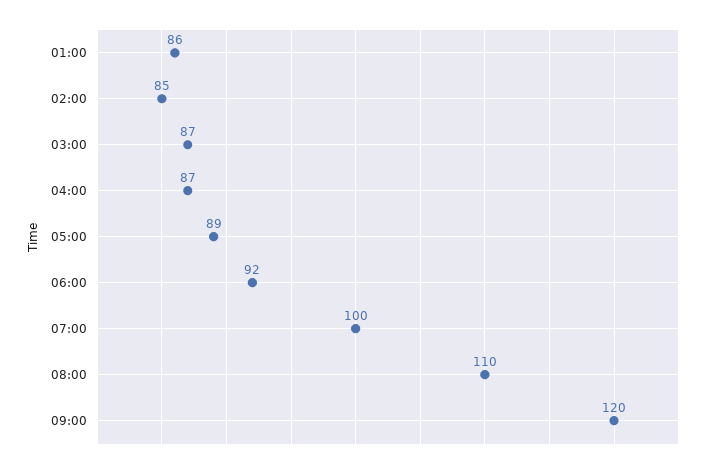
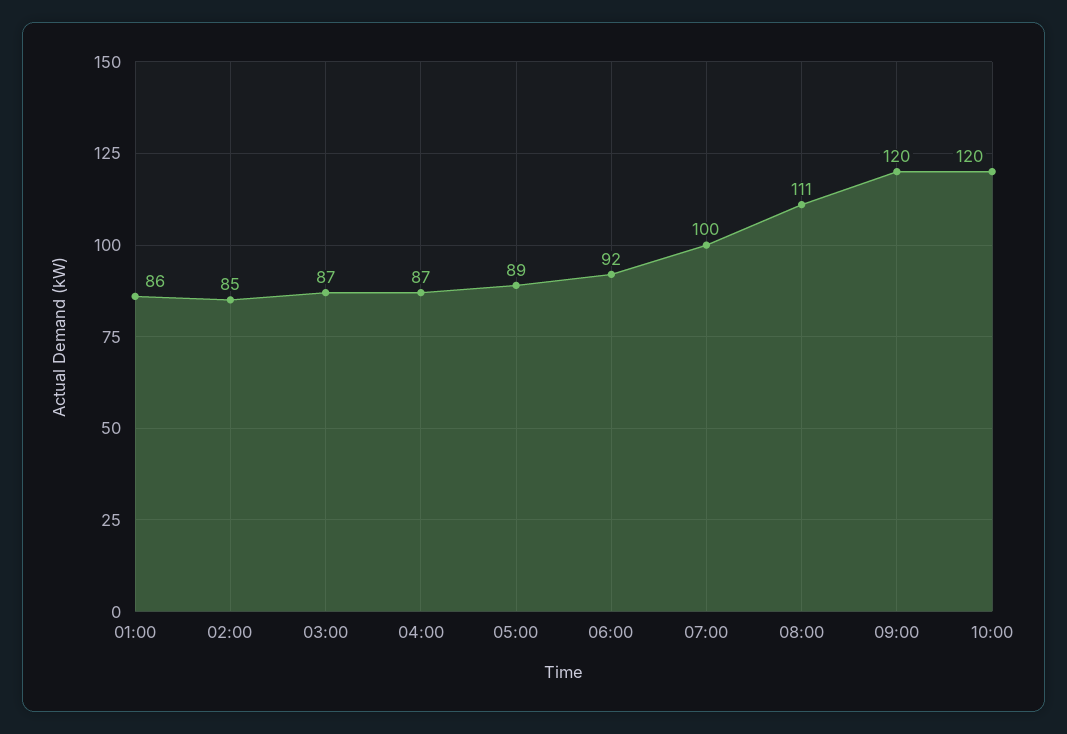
08:00: 110 -> 111
10:00: none -> 120

